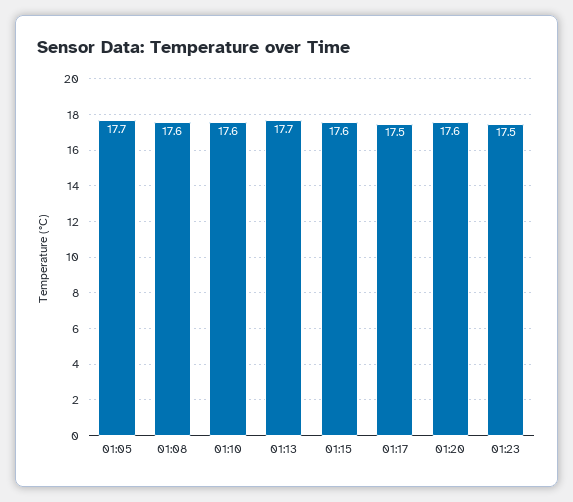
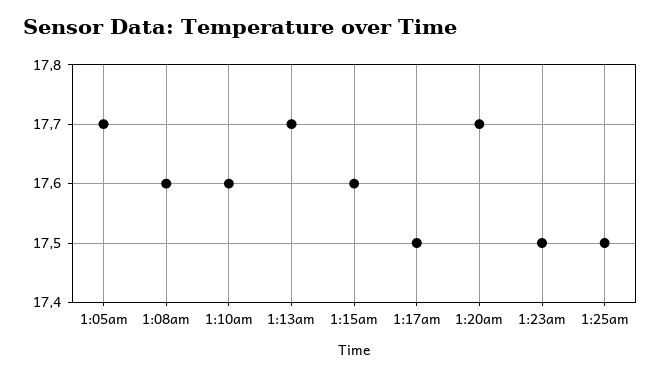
01:20: 17.6 -> 17.7
1:25am: none -> 17.5

